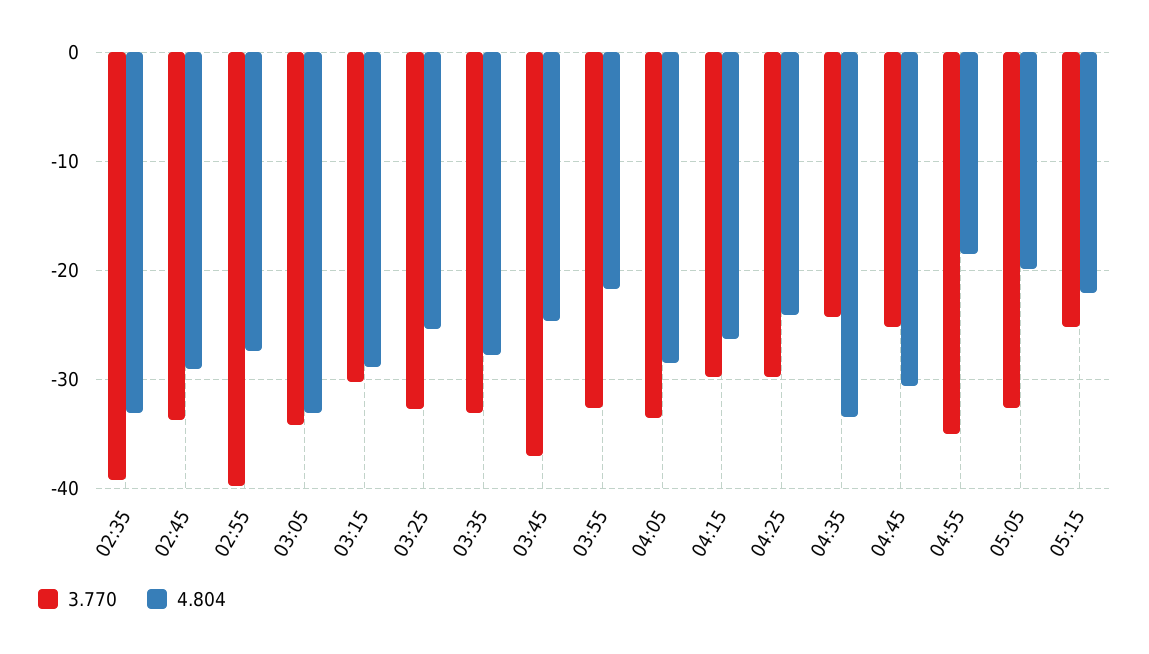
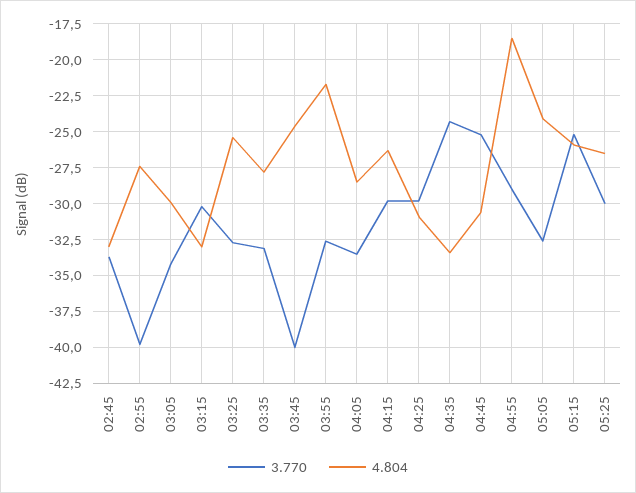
3.770, 02:35: -39 -> none
4.804, 02:35: -33 -> none
4.804, 02:45: -29 -> -33
4.804, 03:05: -33 -> -30
4.804, 03:15: -29 -> -33
3.770, 03:45: -37 -> -40
4.804, 04:25: -24 -> -31
3.770, 04:55: -35 -> -29
4.804, 05:05: -20 -> -24
4.804, 05:15: -22 -> -26
3.770, 05:25: none -> -30
4.804, 05:25: none -> -26.5

